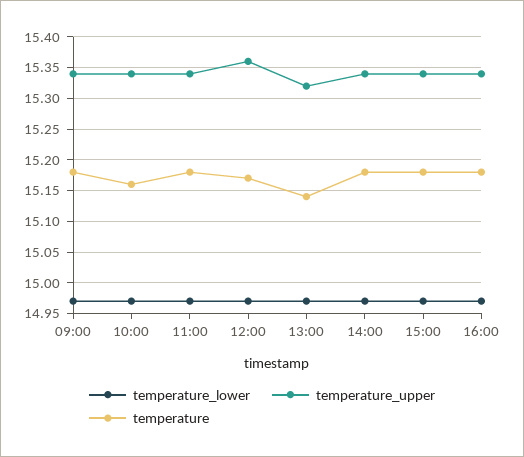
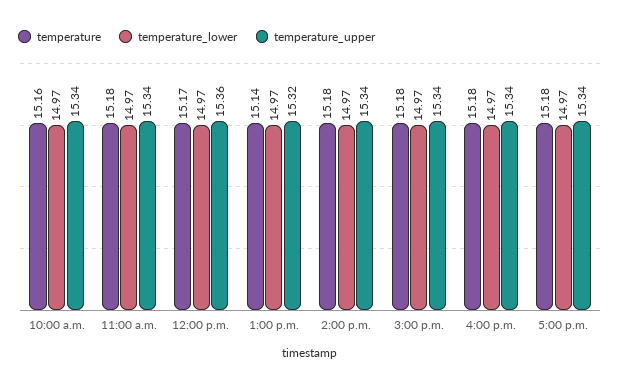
temperature_lower, 09:00: 14.97 -> none
temperature_upper, 09:00: 15.34 -> none
temperature, 09:00: 15.18 -> none
temperature, 5:00 p.m.: none -> 15.18
temperature_lower, 5:00 p.m.: none -> 14.97
temperature_upper, 5:00 p.m.: none -> 15.34

